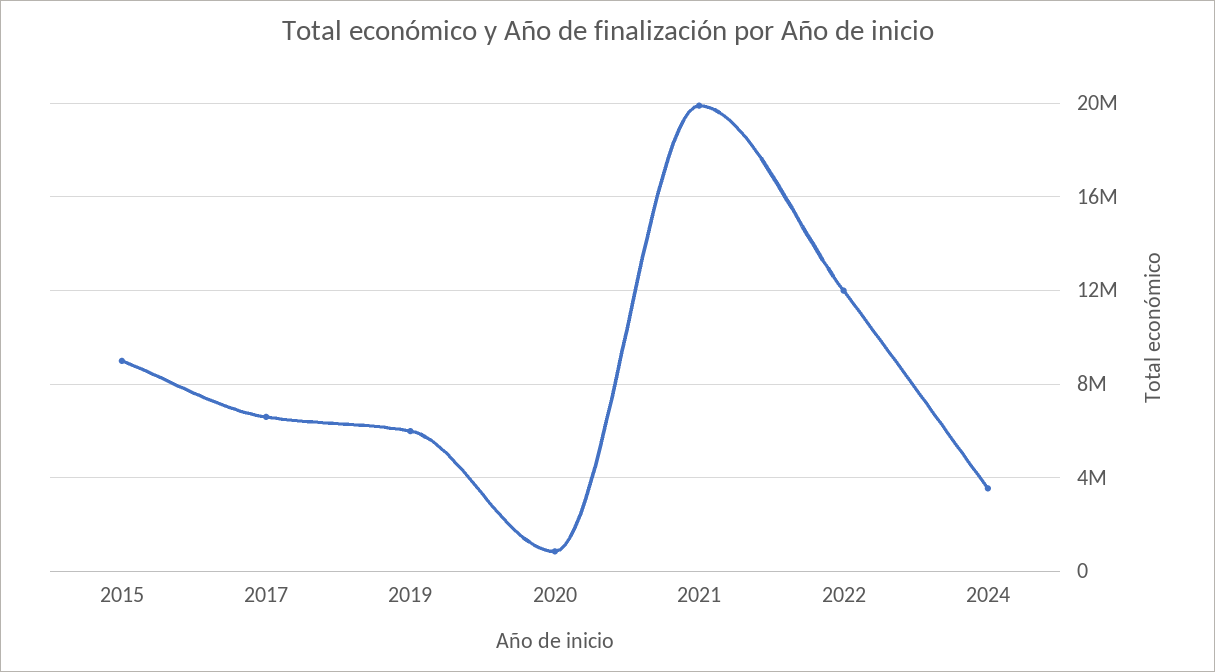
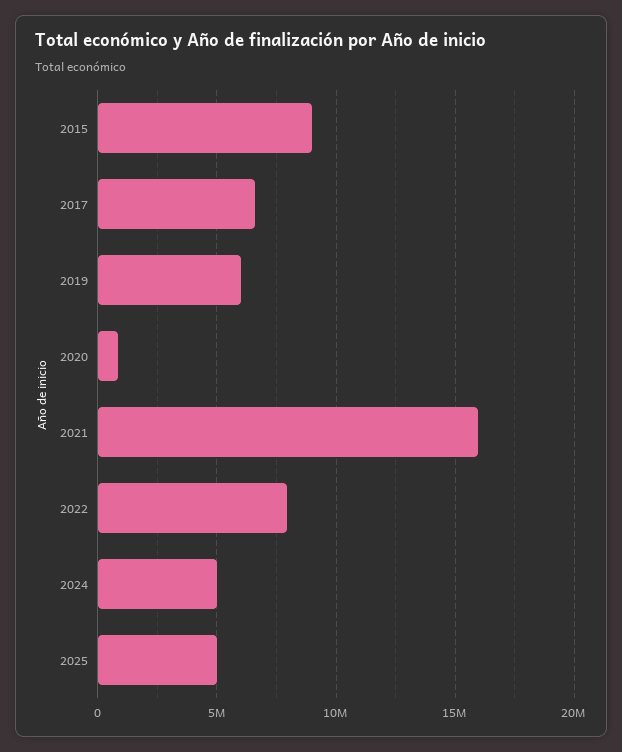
2021: 20000000 -> 16000000
2022: 12000000 -> 8000000
2024: 3500000 -> 5000000
2025: none -> 5000000

